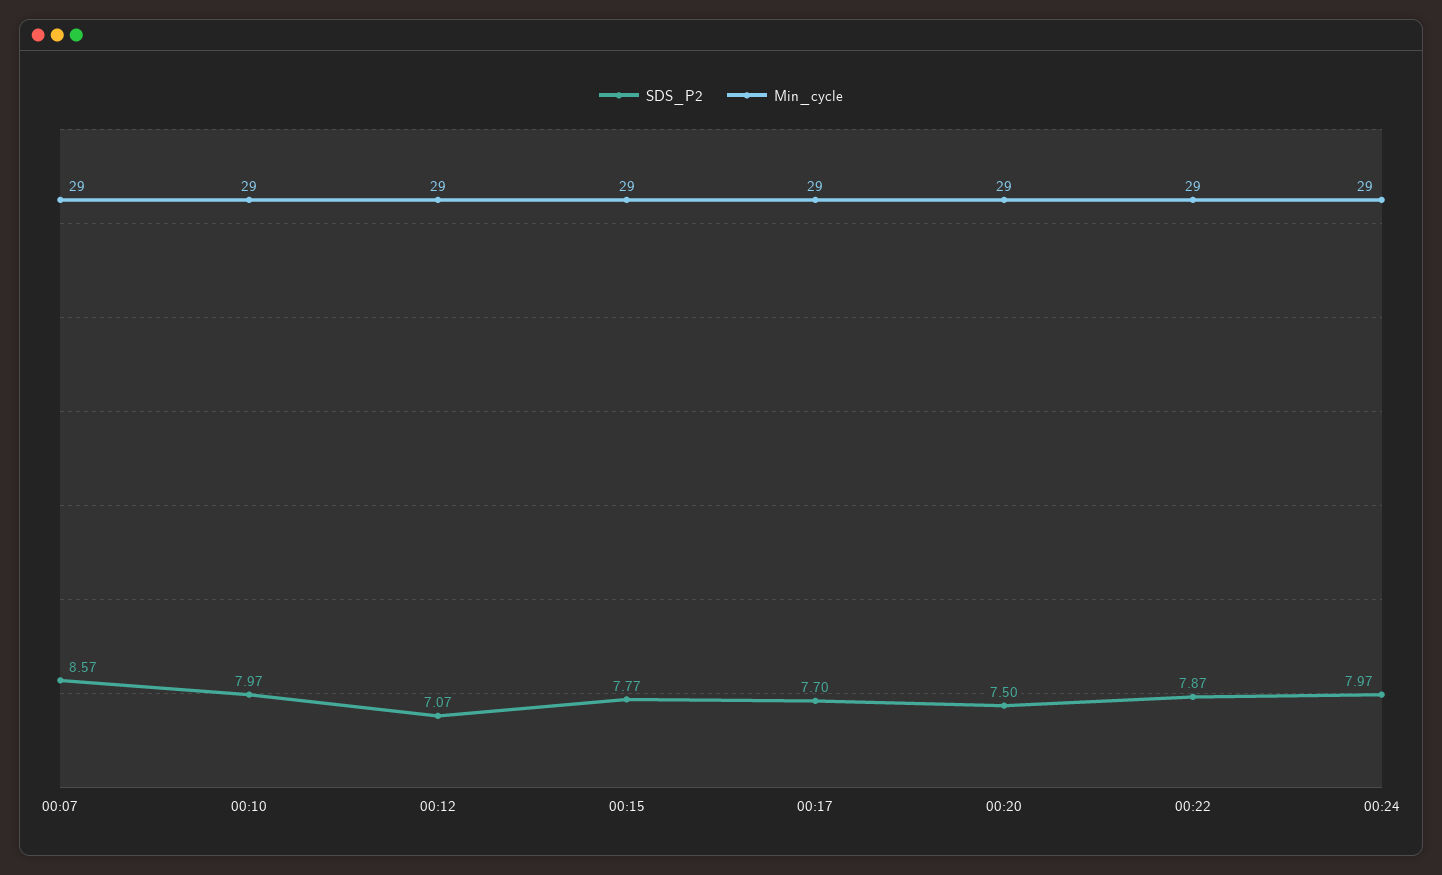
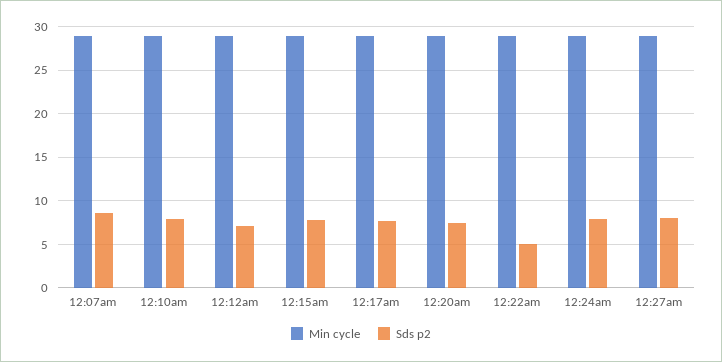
SDS_P2, 00:22: 7.87 -> 5
Min_cycle, 12:27am: none -> 29
SDS_P2, 12:27am: none -> 8

